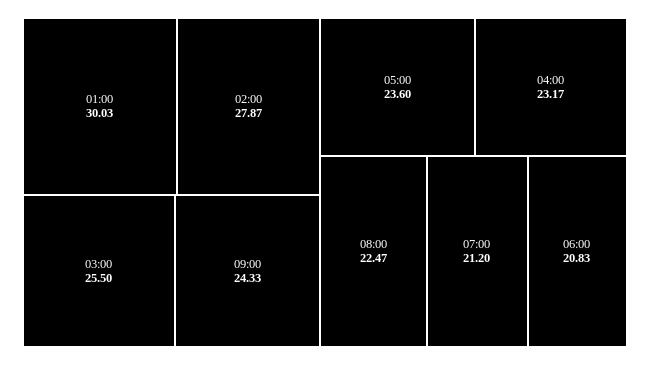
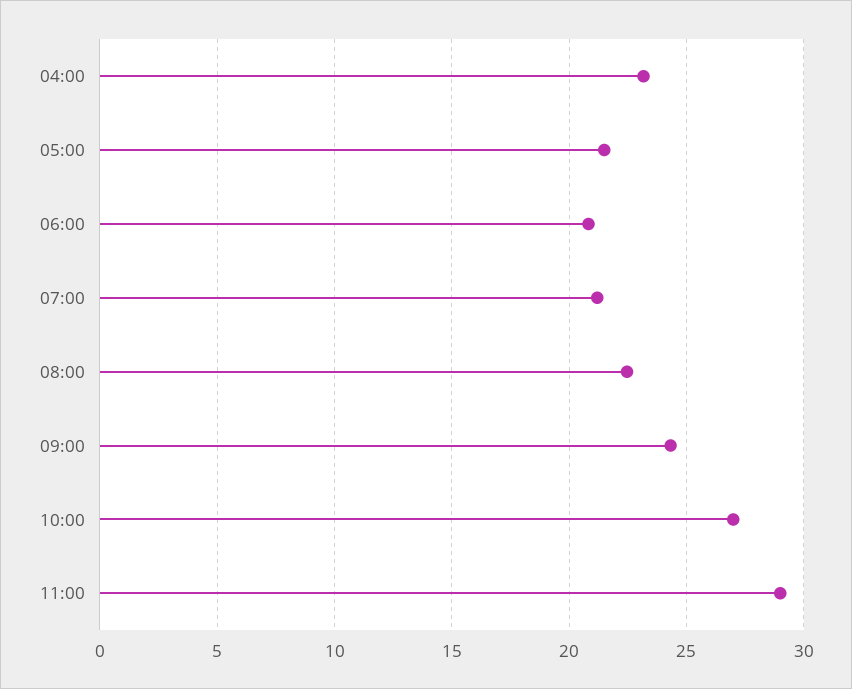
01:00: 30.03 -> none
02:00: 27.87 -> none
03:00: 25.5 -> none
05:00: 23.6 -> 21.5
10:00: none -> 27
11:00: none -> 29

